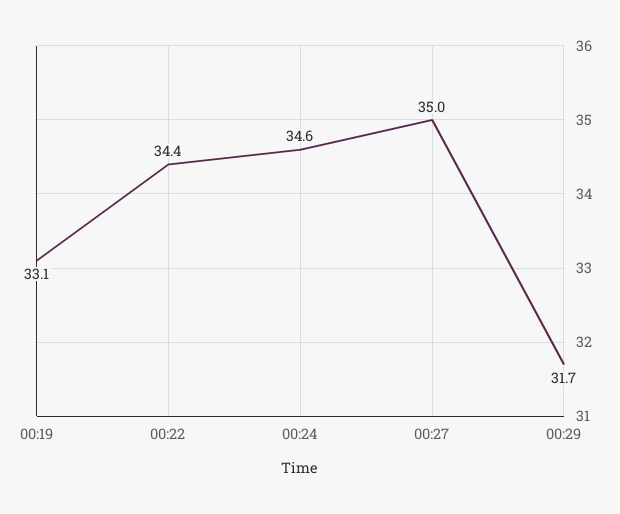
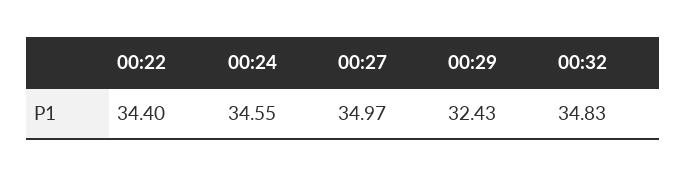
00:19: 33.1 -> none
00:29: 31.7 -> 32.43
00:32: none -> 34.83

